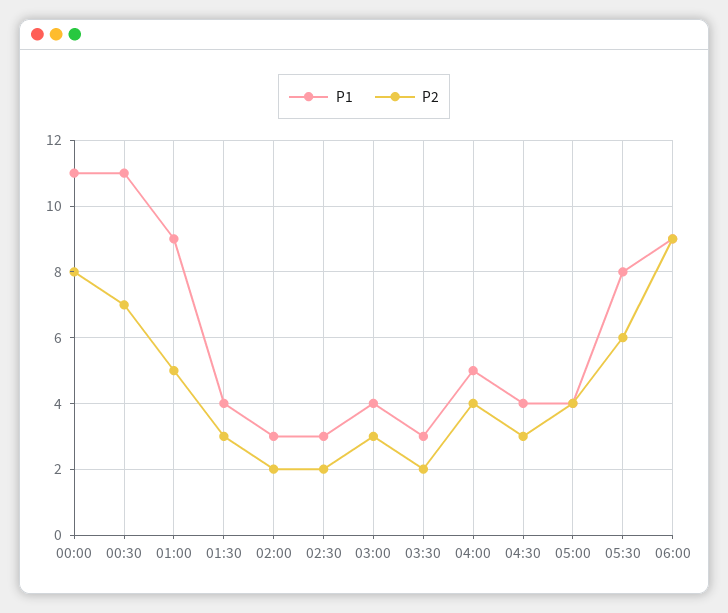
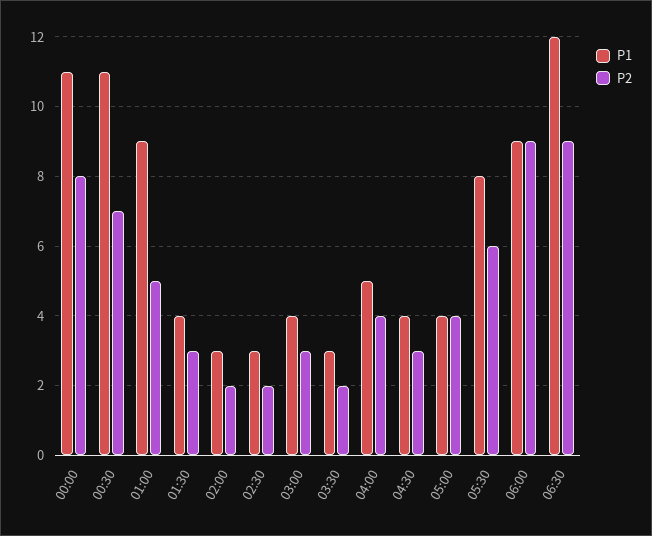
P1, 06:30: none -> 12
P2, 06:30: none -> 9

